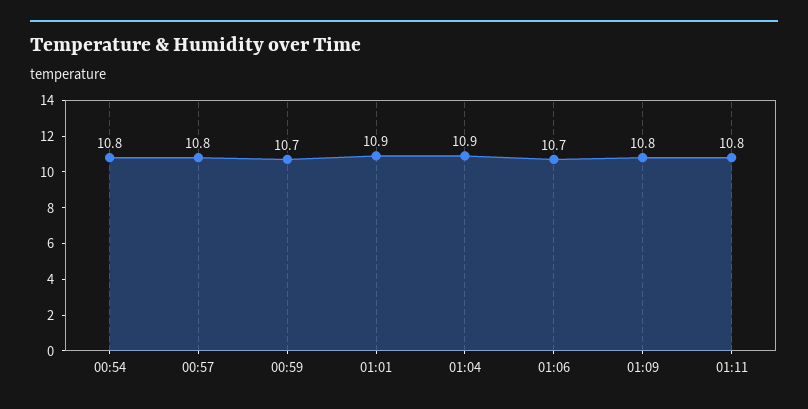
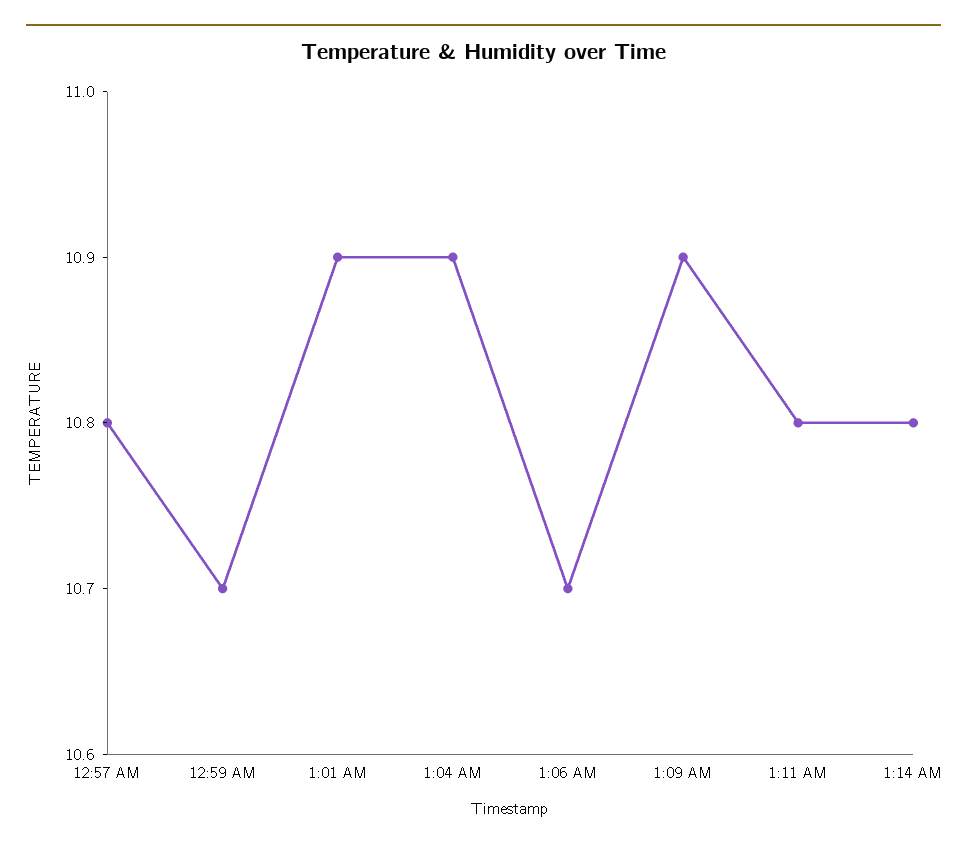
00:54: 10.8 -> none
01:09: 10.8 -> 10.9
1:14 AM: none -> 10.8

